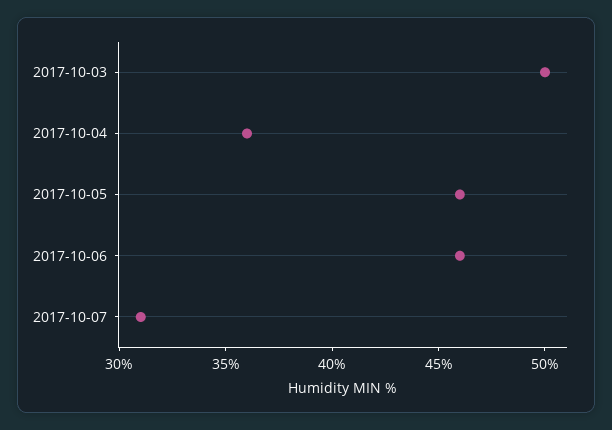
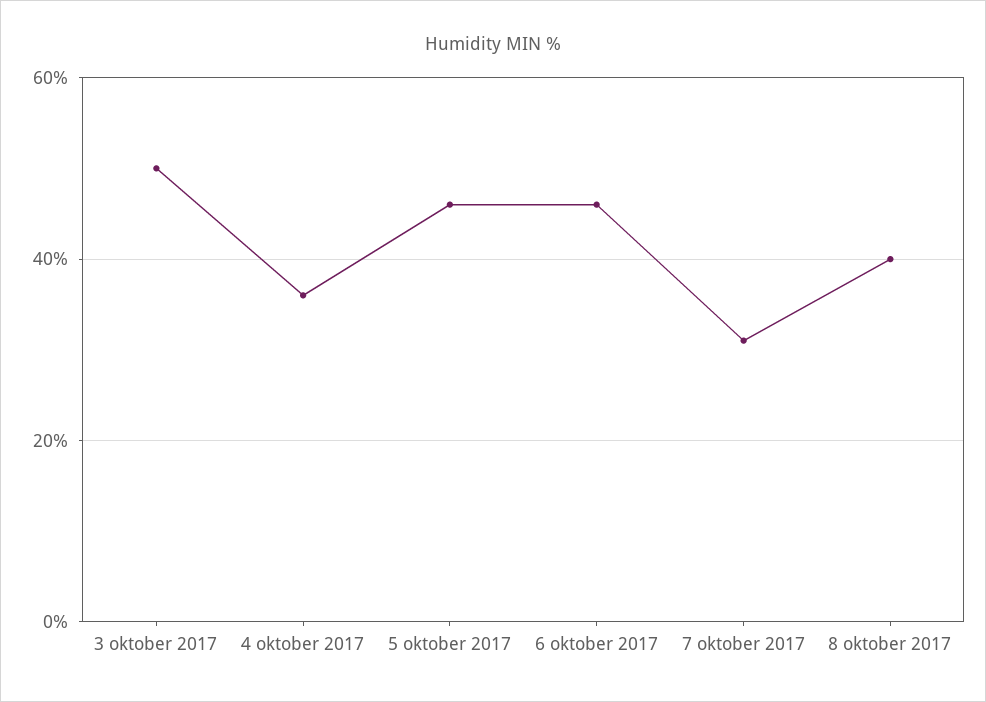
8 oktober 2017: none -> 40

